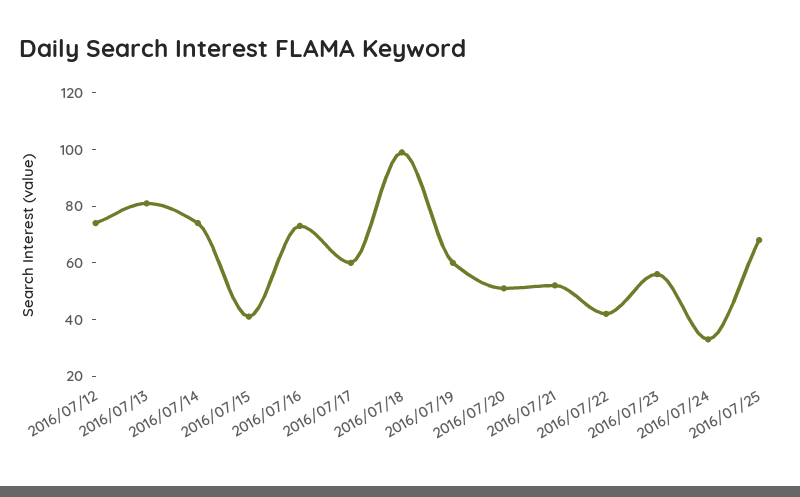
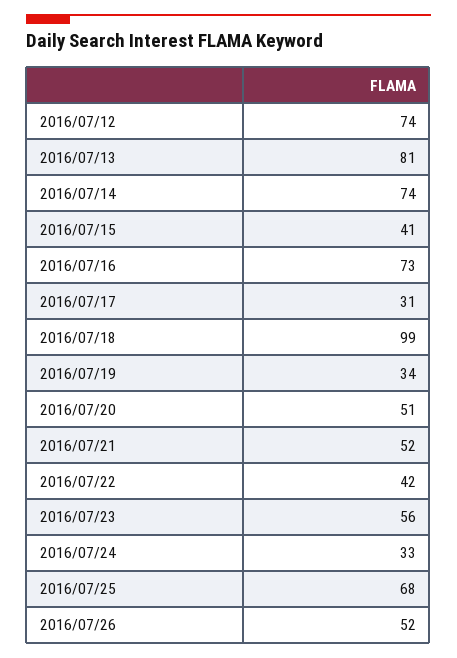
2016/07/17: 60 -> 31
2016/07/19: 60 -> 34
2016/07/26: none -> 52

